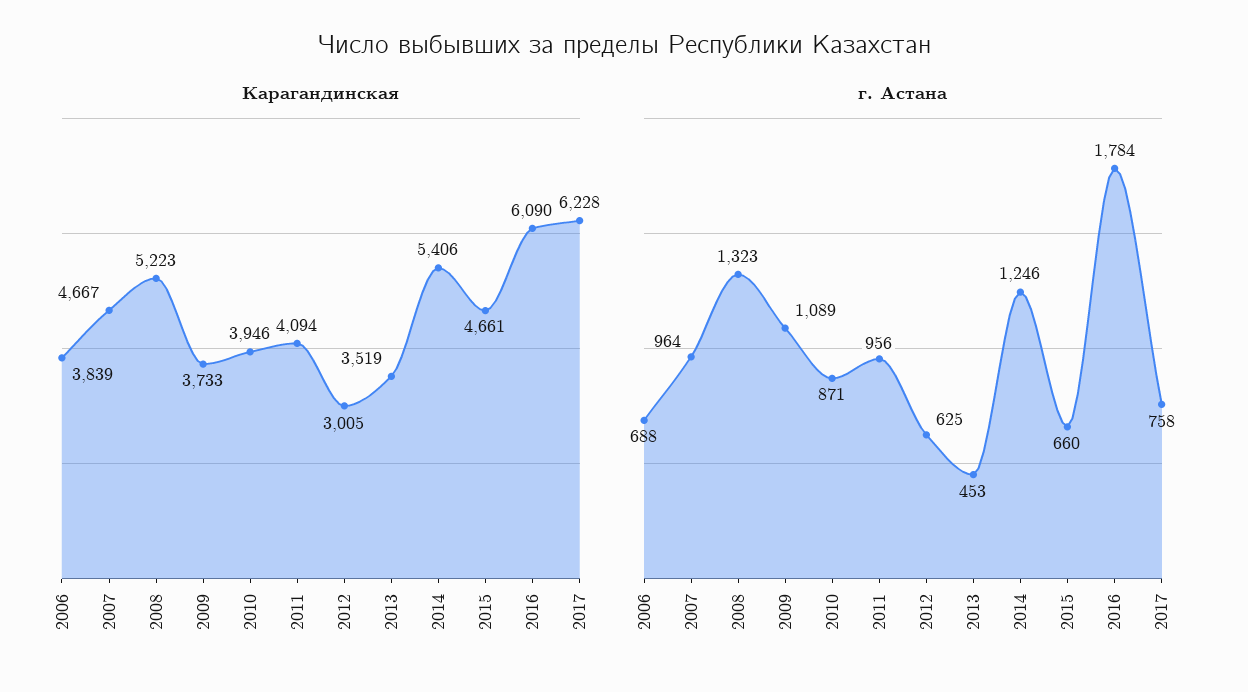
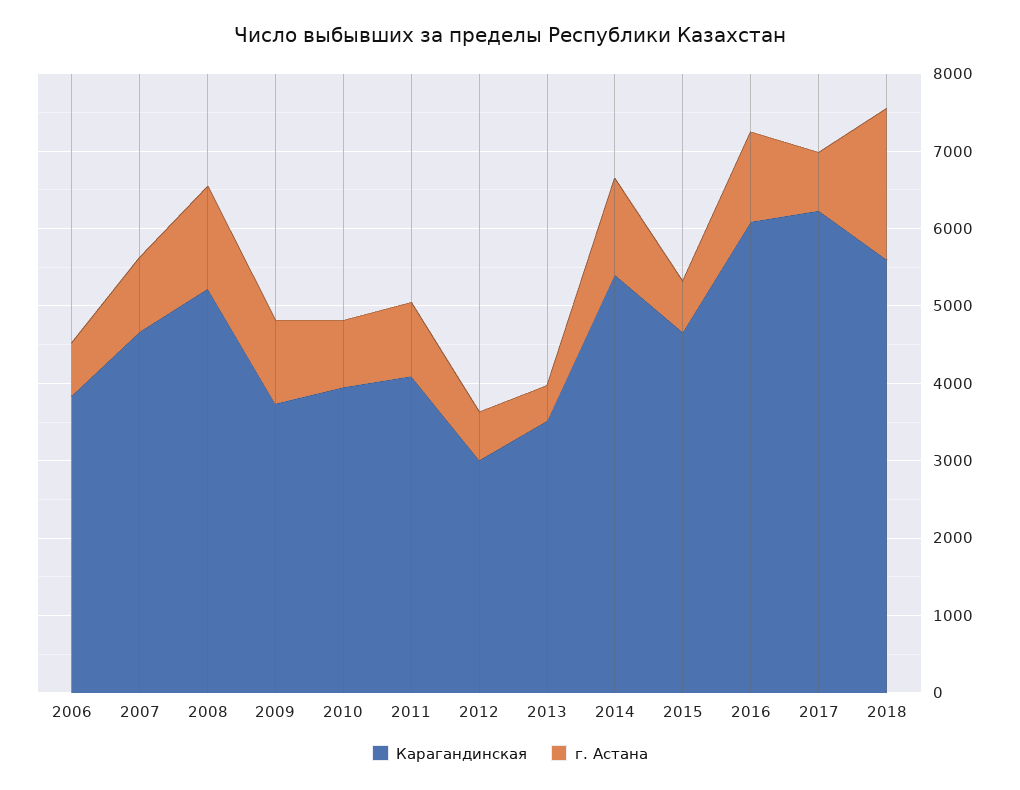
г. Астана, 2016: 1784 -> 1200
Карагандинская, 2018: none -> 5600
г. Астана, 2018: none -> 2000

